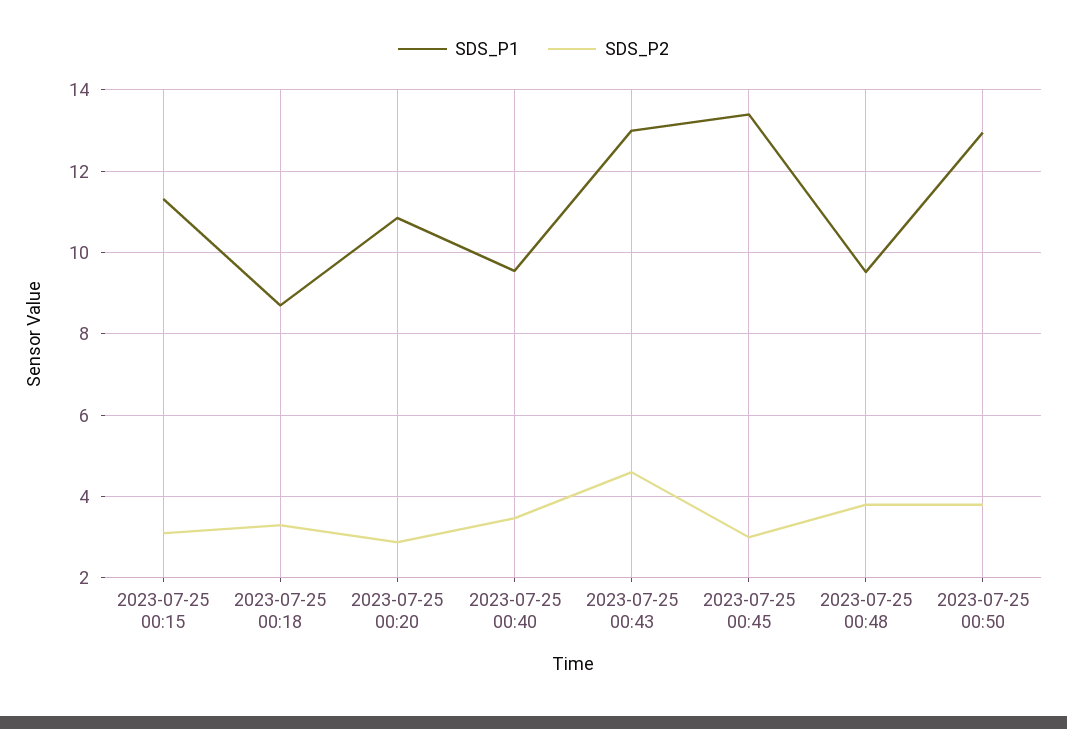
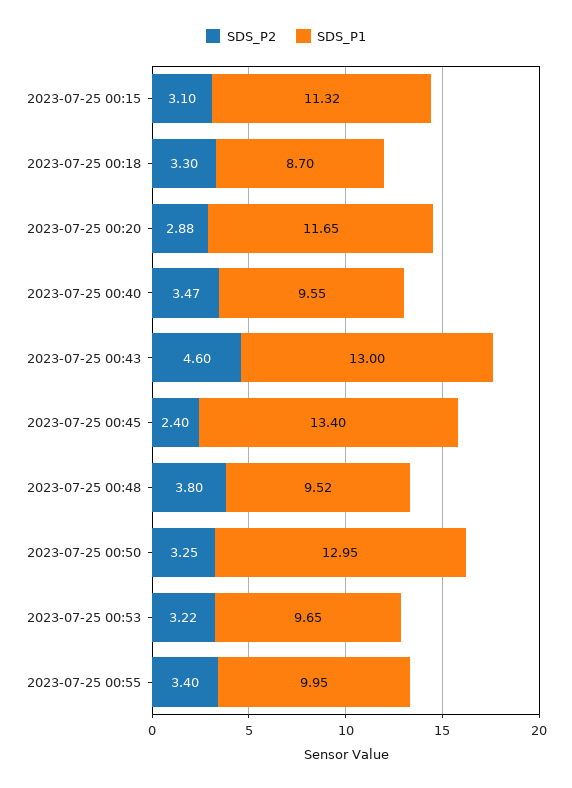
SDS_P1, 2023-07-25 00:20: 10.8 -> 11.65
SDS_P2, 2023-07-25 00:45: 3 -> 2.4
SDS_P2, 2023-07-25 00:50: 3.8 -> 3.25
SDS_P2, 2023-07-25 00:53: none -> 3.22
SDS_P1, 2023-07-25 00:53: none -> 9.65
SDS_P2, 2023-07-25 00:55: none -> 3.4
SDS_P1, 2023-07-25 00:55: none -> 9.95

